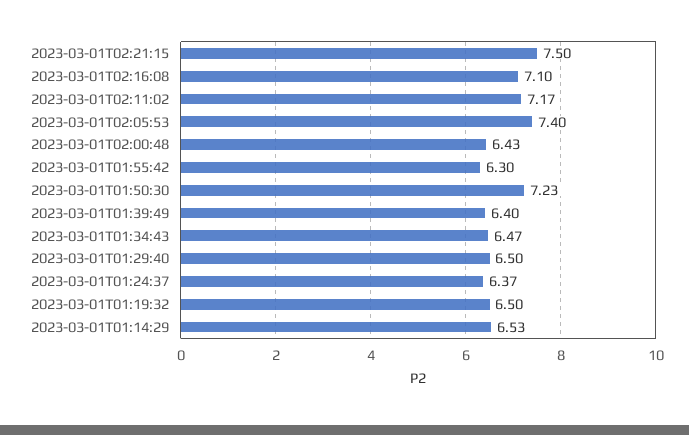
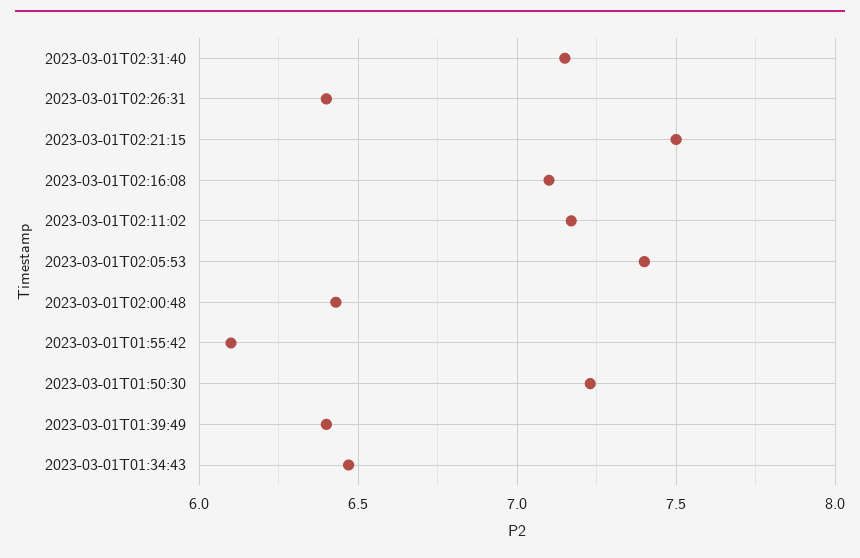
2023-03-01T01:55:42: 6.3 -> 6.1
2023-03-01T01:29:40: 6.5 -> none
2023-03-01T01:24:37: 6.37 -> none
2023-03-01T01:19:32: 6.5 -> none
2023-03-01T01:14:29: 6.53 -> none
2023-03-01T02:31:40: none -> 7.15
2023-03-01T02:26:31: none -> 6.4

